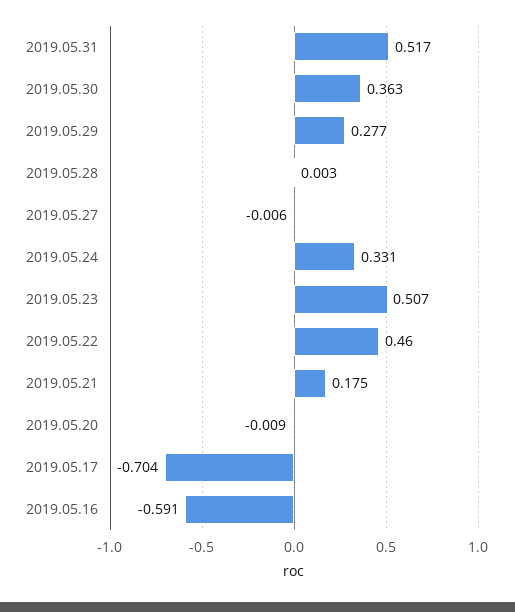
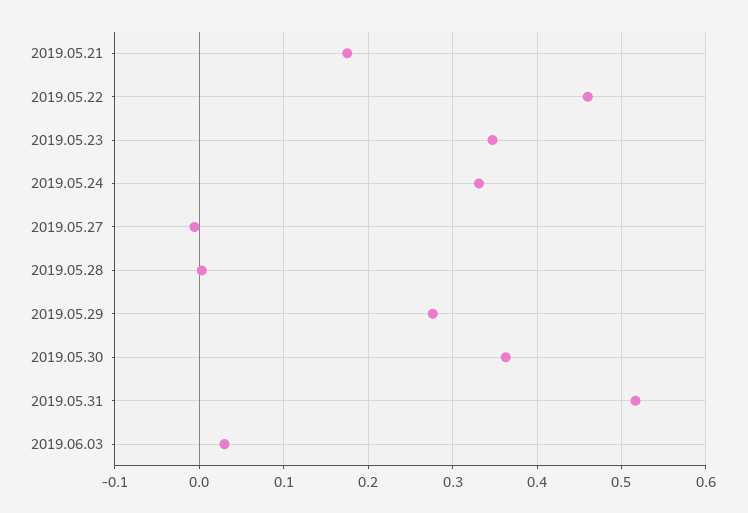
2019.05.23: 0.507 -> 0.35
2019.05.20: -0.009 -> none
2019.05.17: -0.704 -> none
2019.05.16: -0.591 -> none
2019.06.03: none -> 0.03

